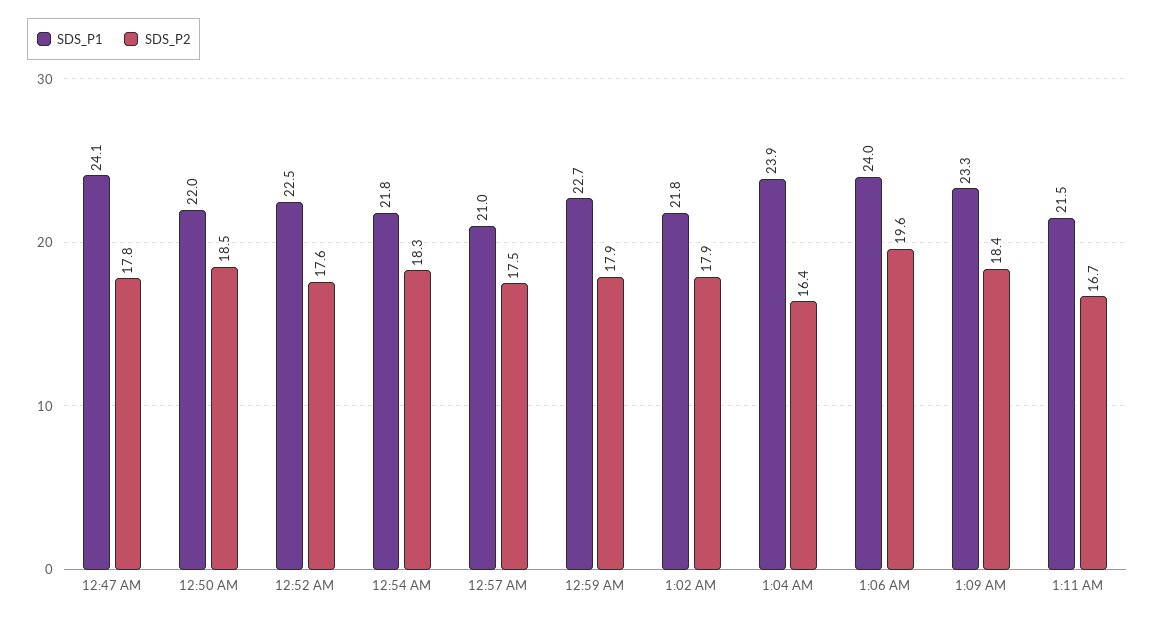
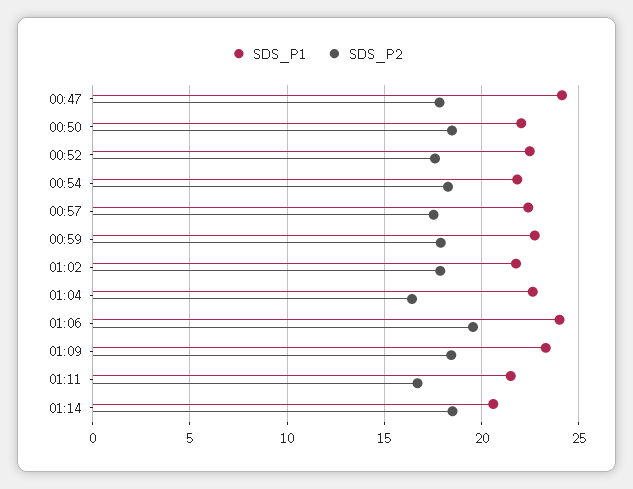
SDS_P1, 12:57 AM: 21 -> 22.5
SDS_P1, 1:04 AM: 23.9 -> 22.5
SDS_P1, 01:14: none -> 20.5
SDS_P2, 01:14: none -> 18.5

